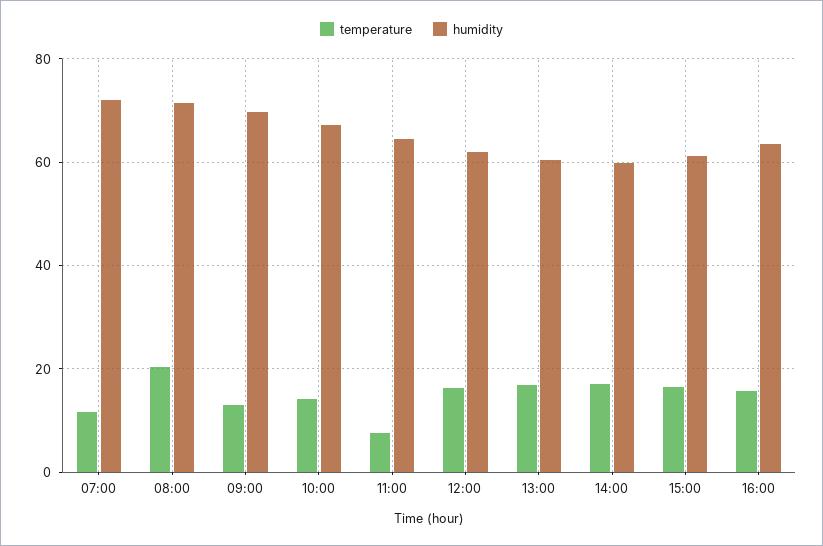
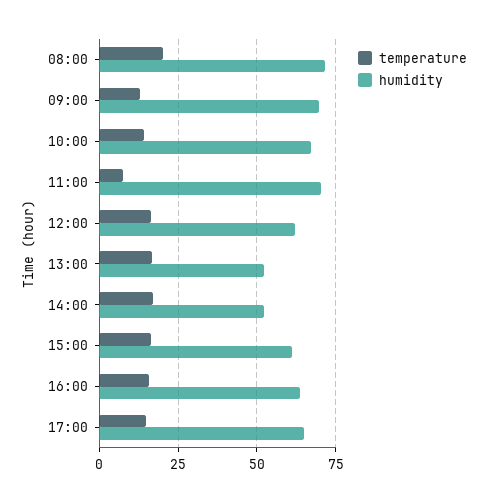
temperature, 07:00: 12 -> none
humidity, 07:00: 72 -> none
humidity, 11:00: 64 -> 70
humidity, 13:00: 60 -> 52.5
humidity, 14:00: 60 -> 52.5
temperature, 17:00: none -> 15
humidity, 17:00: none -> 65

